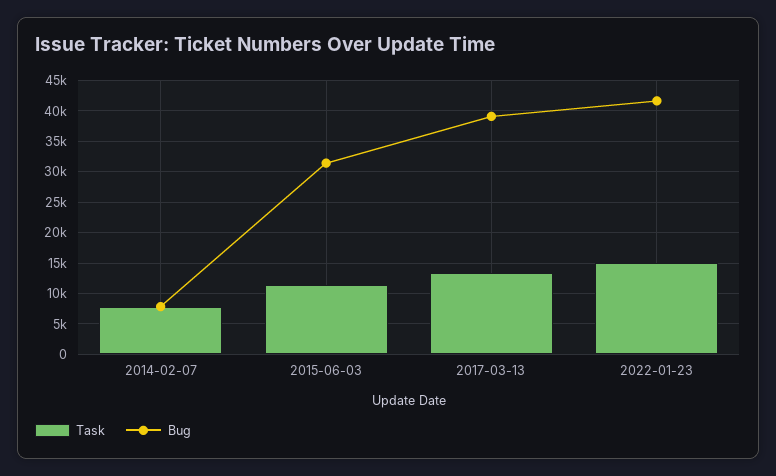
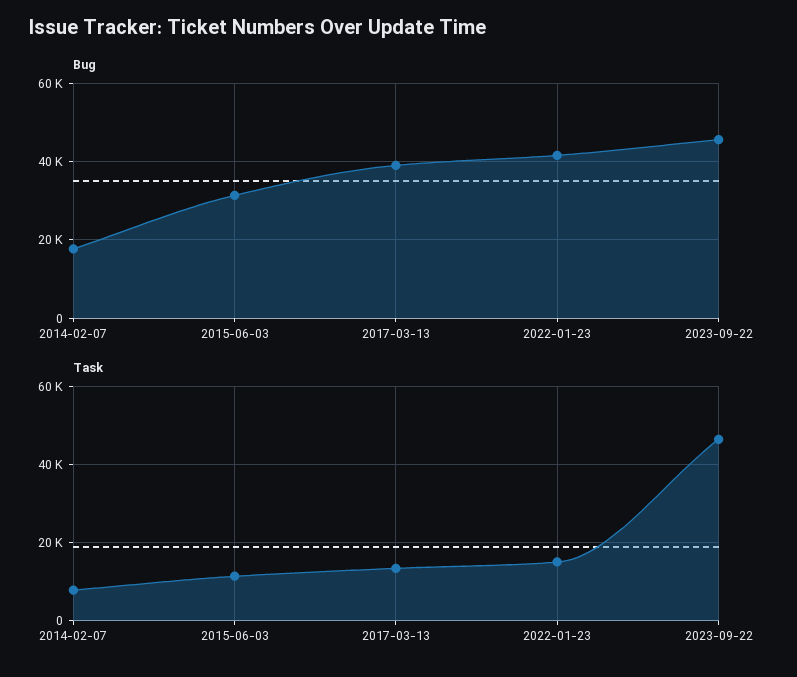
Bug, 2014-02-07: 8000 -> 18000
Bug, 2023-09-22: none -> 46000
Task, 2023-09-22: none -> 46000

